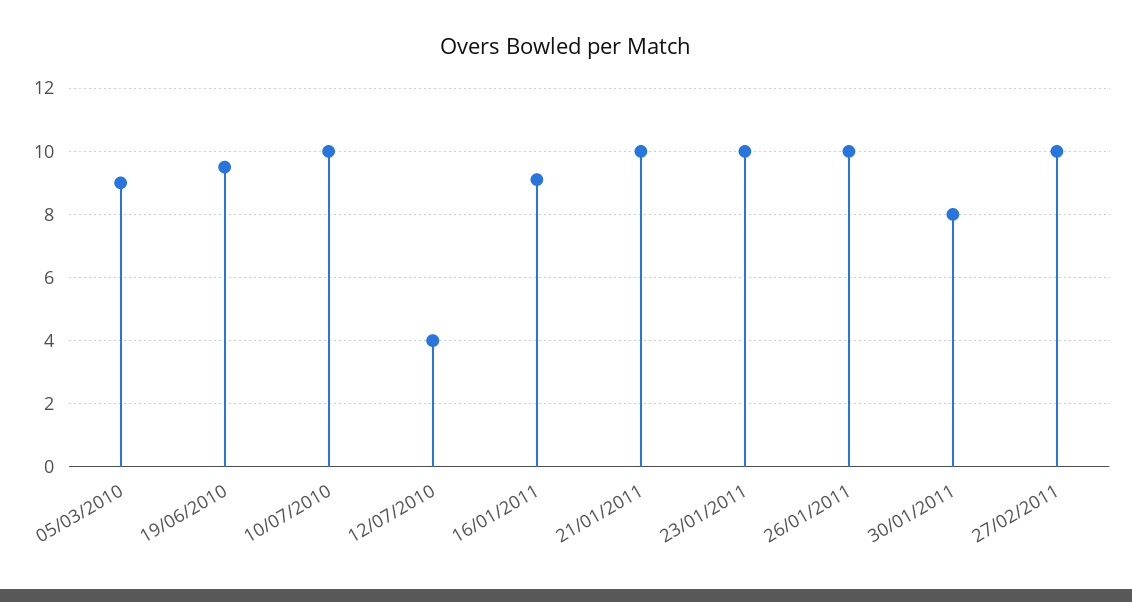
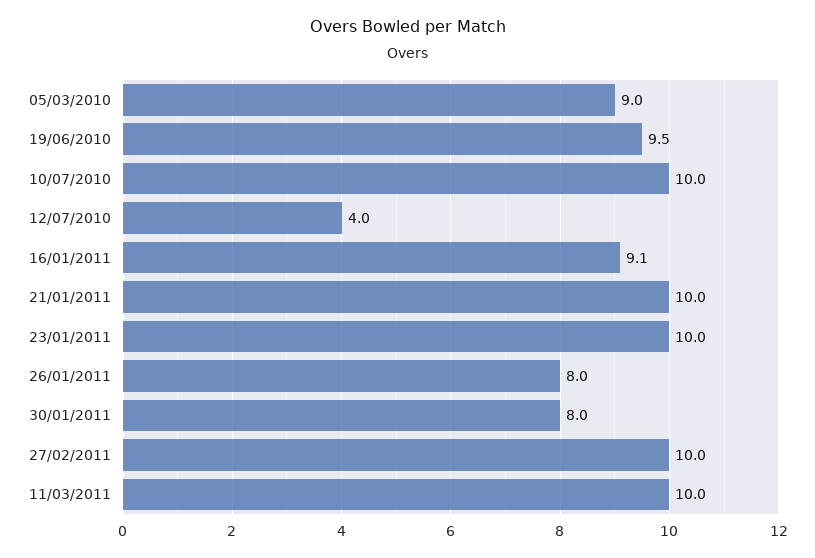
26/01/2011: 10 -> 8
11/03/2011: none -> 10

